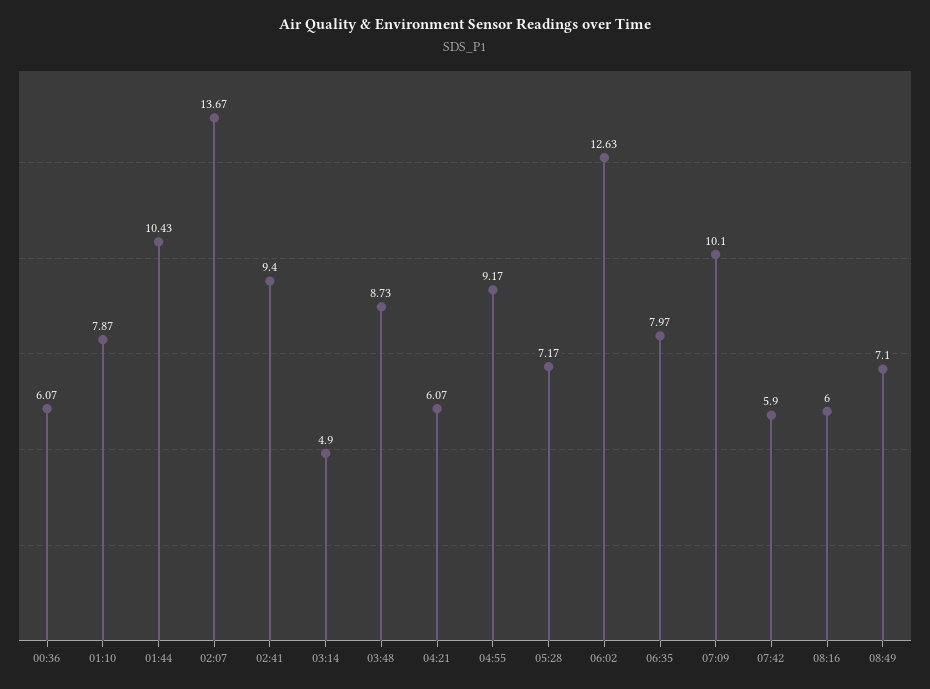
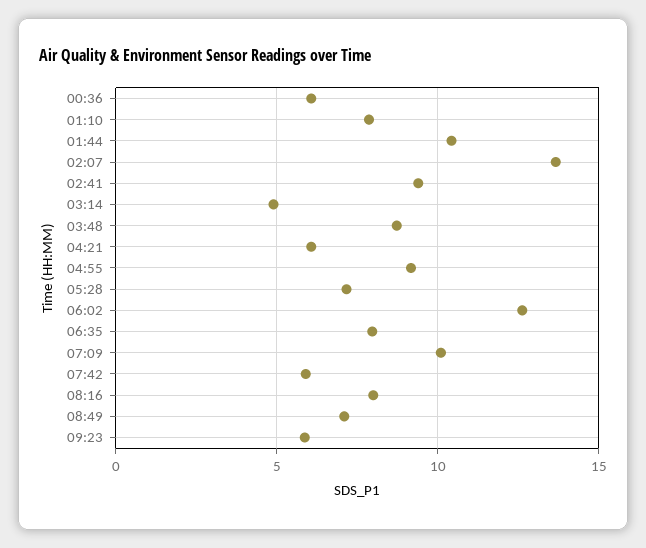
08:16: 6 -> 8
09:23: none -> 6

